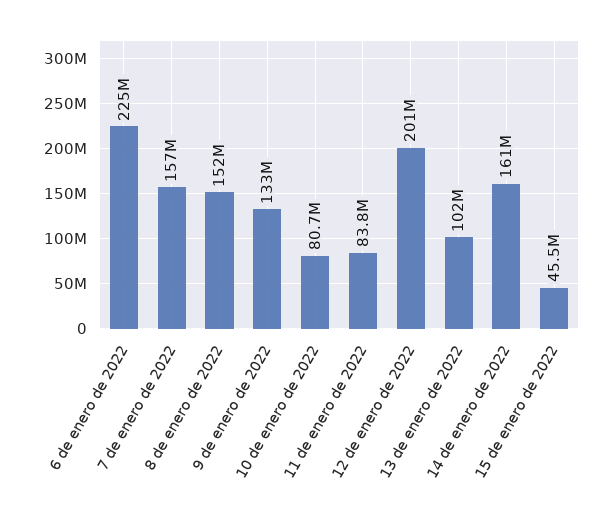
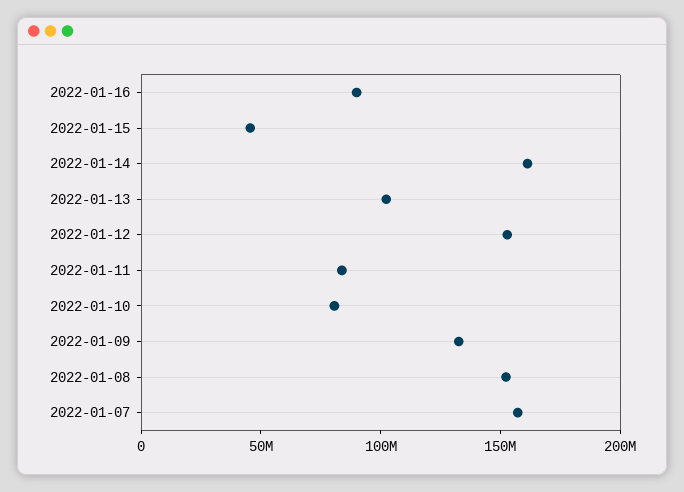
6 de enero de 2022: 225000000 -> none
12 de enero de 2022: 201000000 -> 150000000
2022-01-16: none -> 90000000

